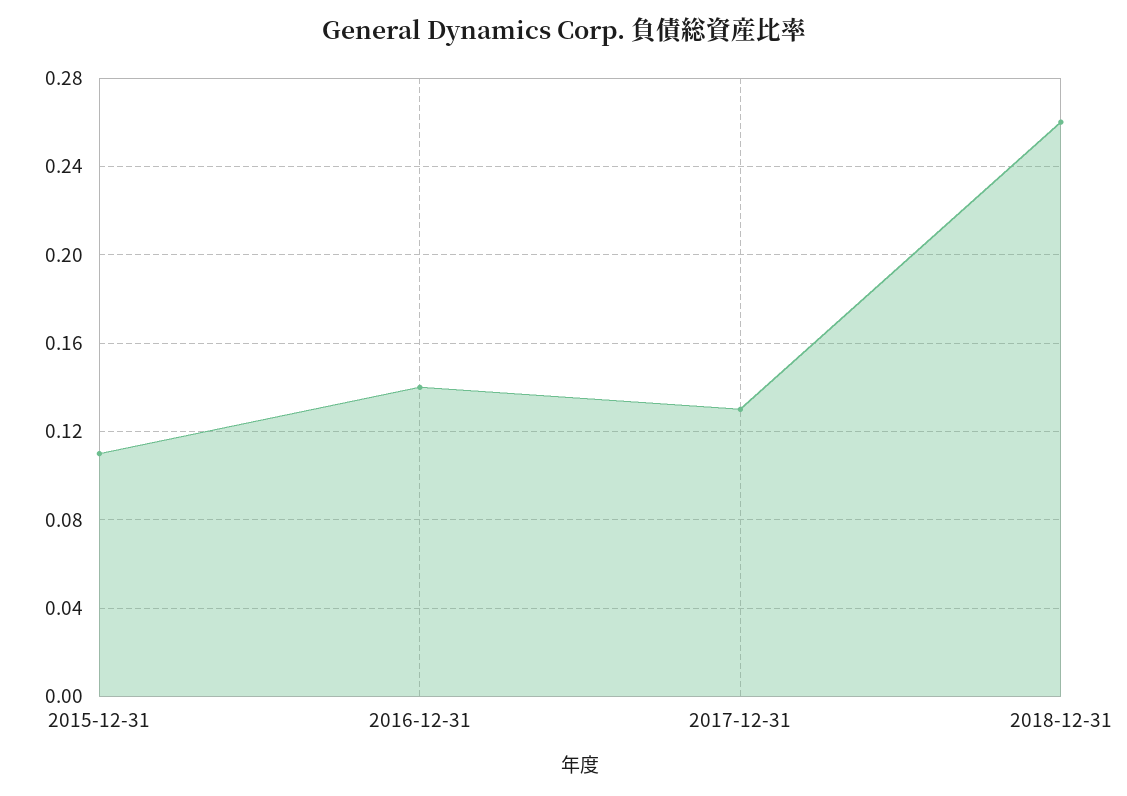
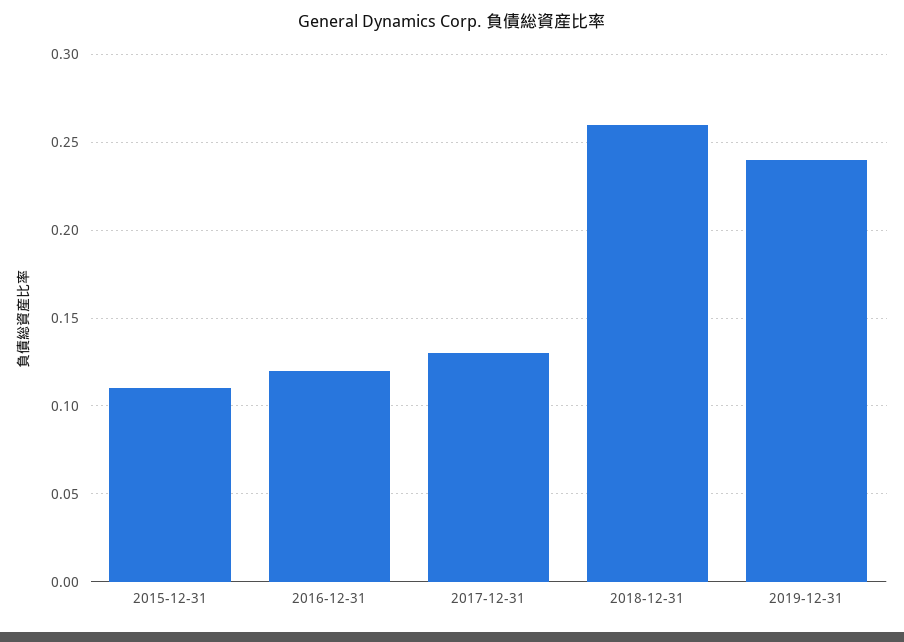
2016-12-31: 0.14 -> 0.12
2019-12-31: none -> 0.24

